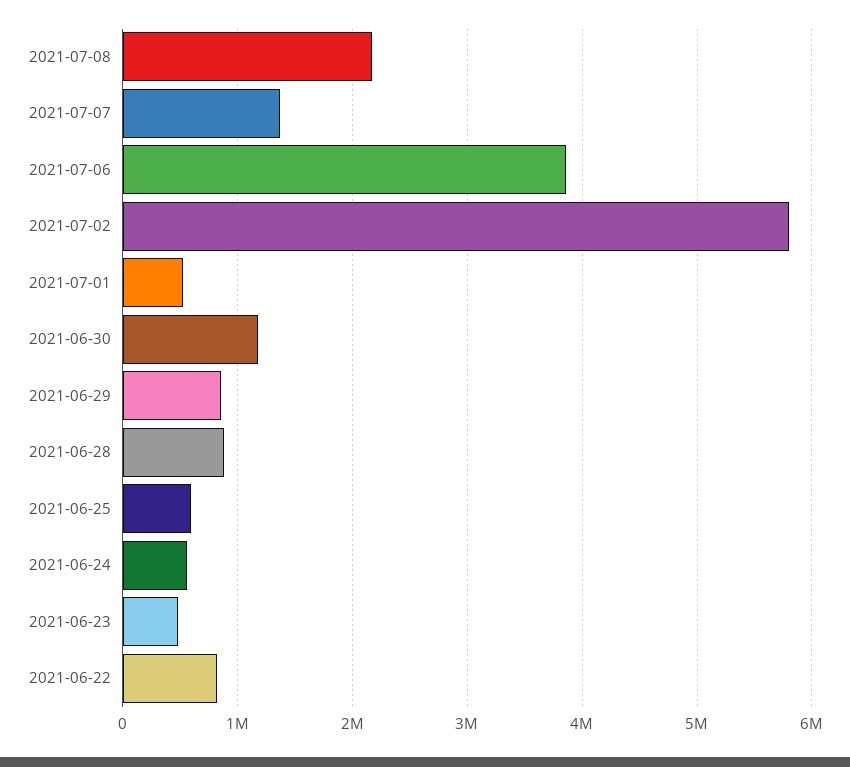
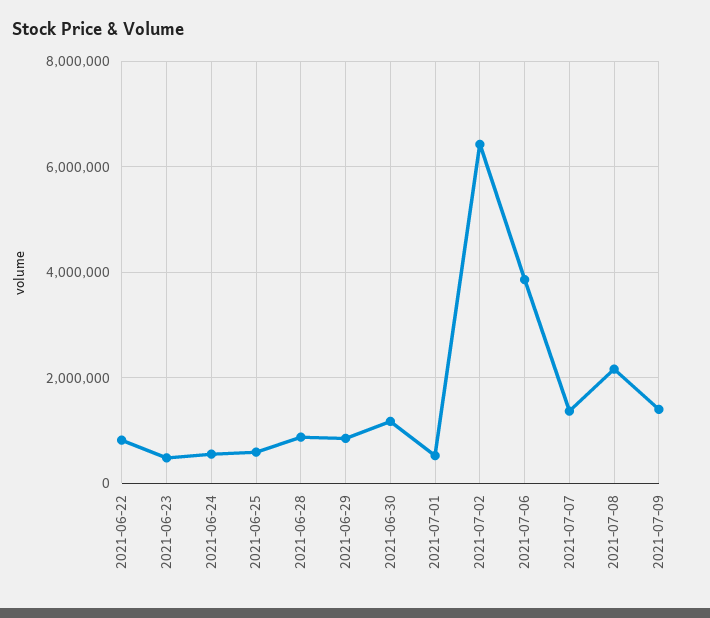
2021-07-02: 5800000 -> 6400000
2021-07-09: none -> 1400000

